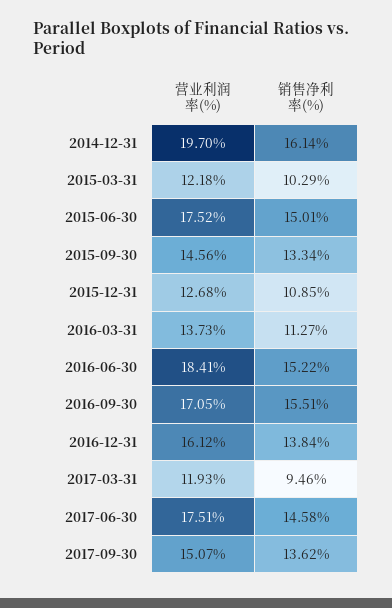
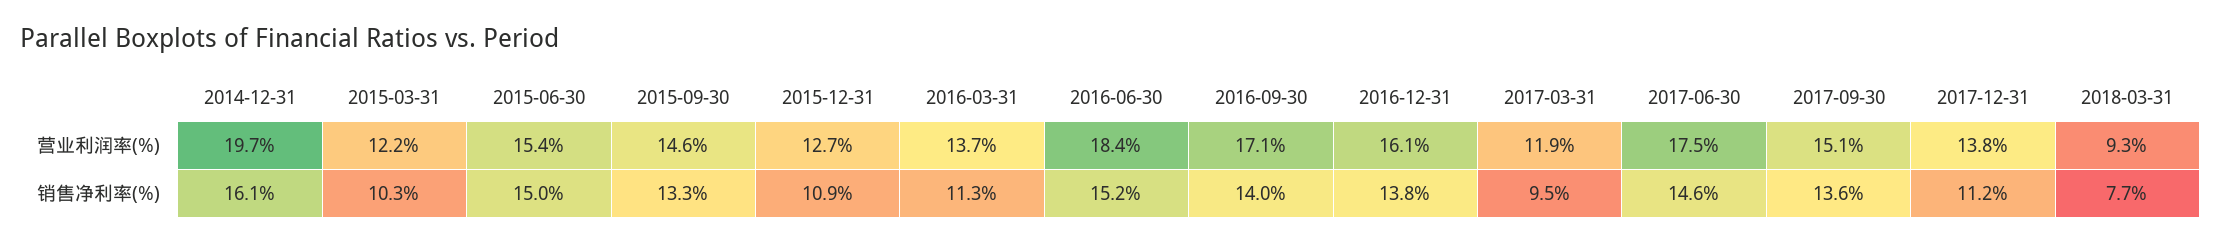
营业利润率(%), 2015-06-30: 17.52 -> 15.4
销售净利率(%), 2016-09-30: 15.51 -> 14
营业利润率(%), 2017-12-31: none -> 13.8
营业利润率(%), 2018-03-31: none -> 9.3
销售净利率(%), 2017-12-31: none -> 11.2
销售净利率(%), 2018-03-31: none -> 7.7

